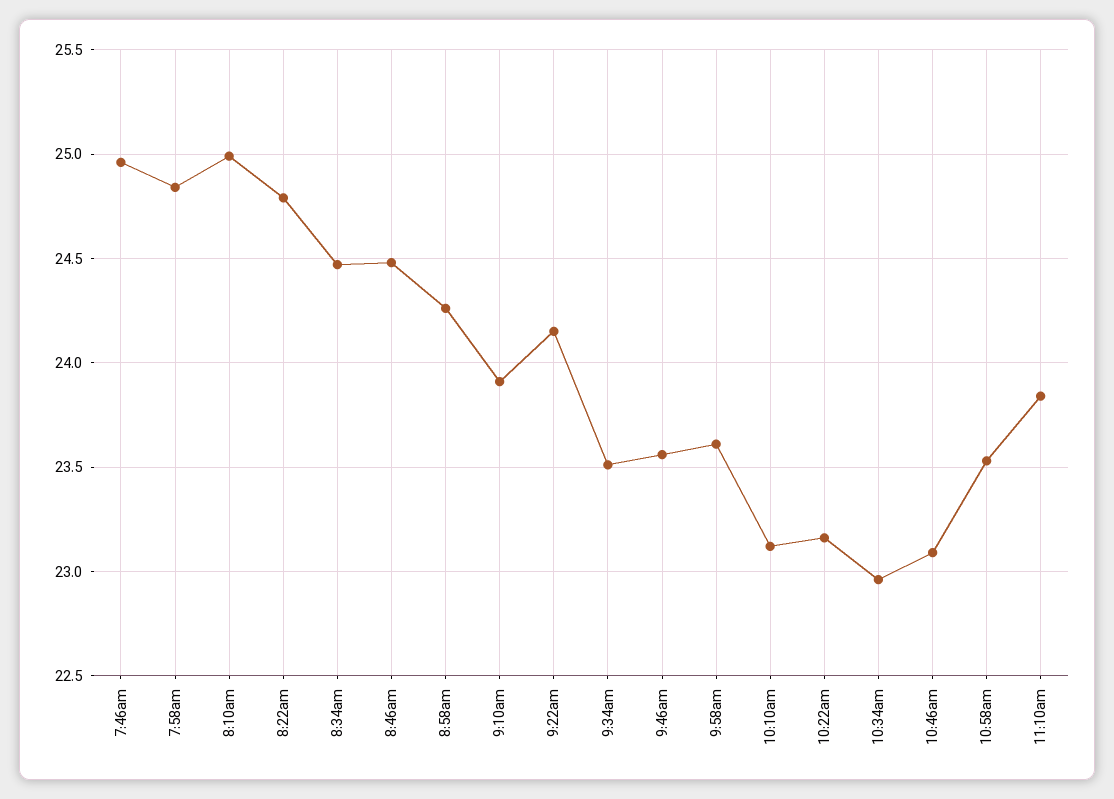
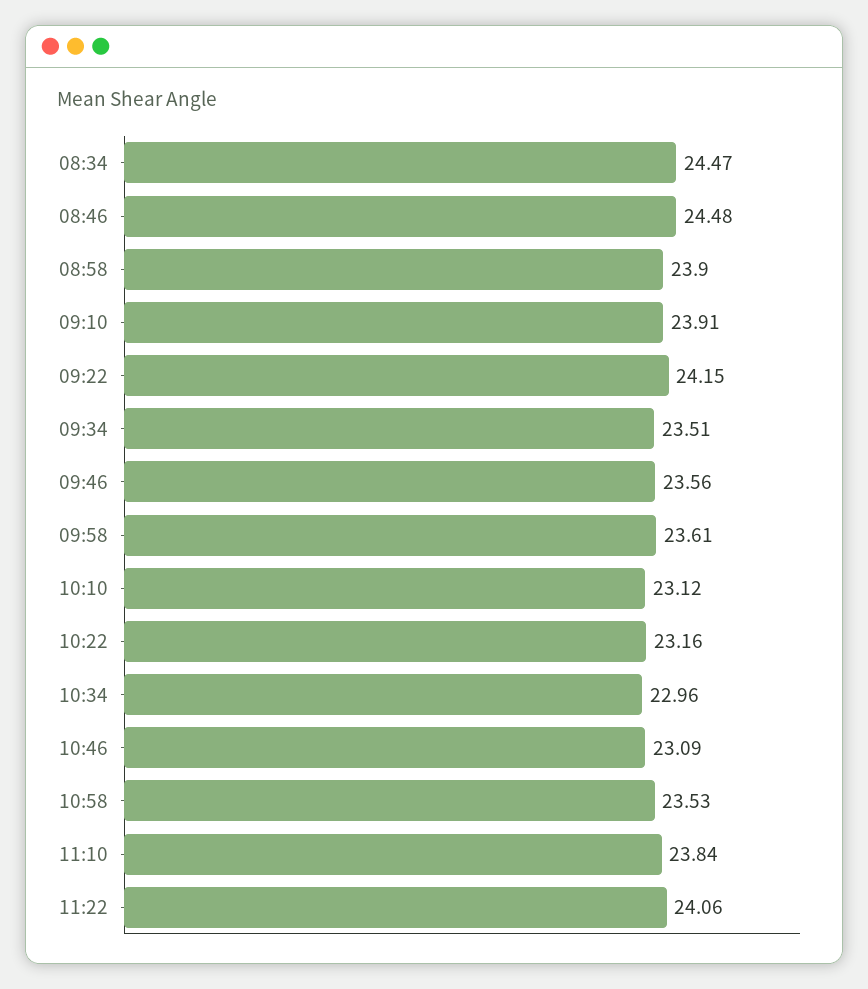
7:46am: 24.95 -> none
7:58am: 24.85 -> none
8:10am: 25 -> none
8:22am: 24.8 -> none
8:58am: 24.25 -> 23.9
11:22: none -> 24.06

